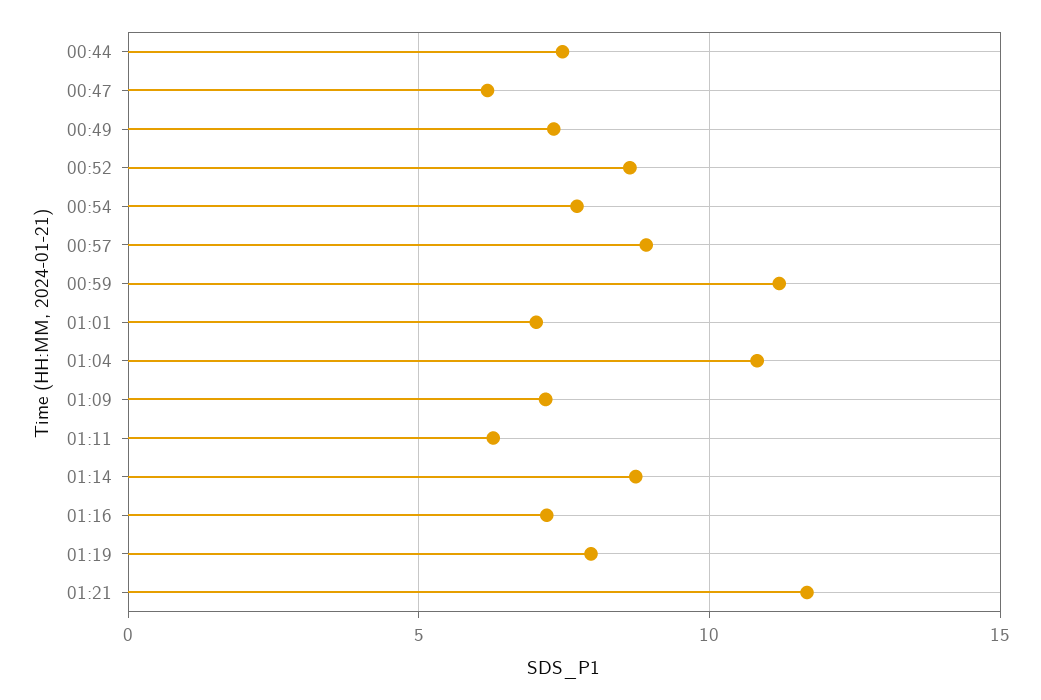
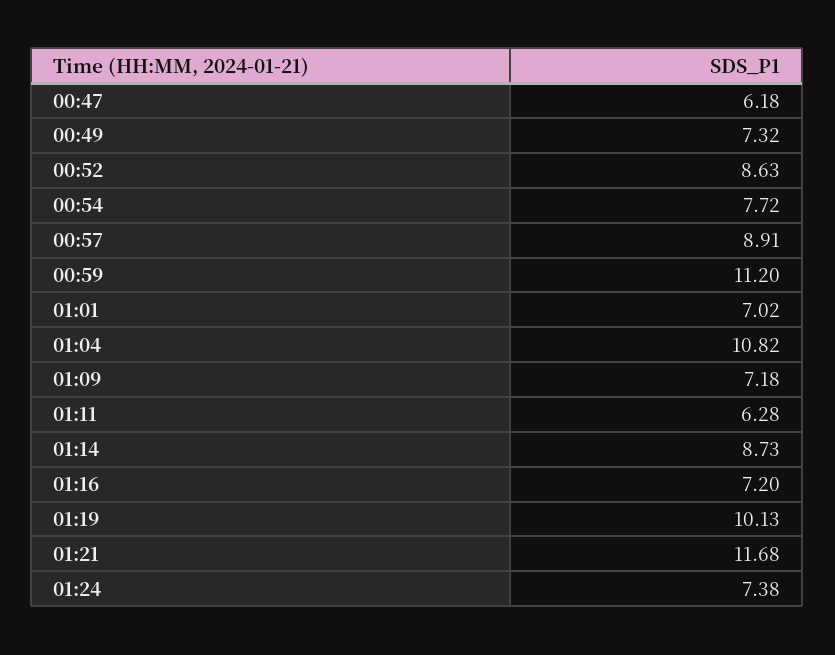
00:44: 7.5 -> none
01:19: 8 -> 10.13
01:24: none -> 7.38

